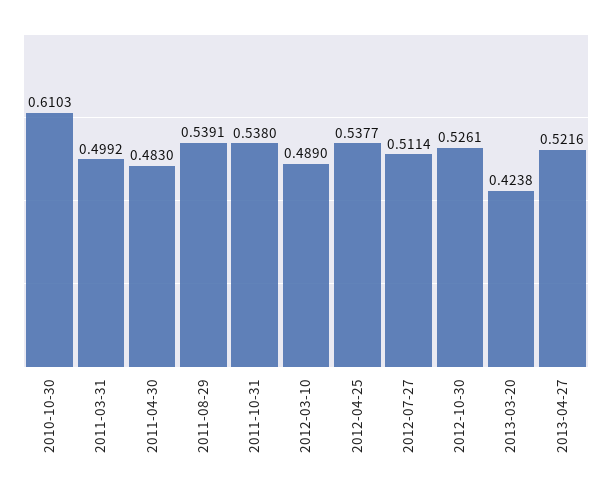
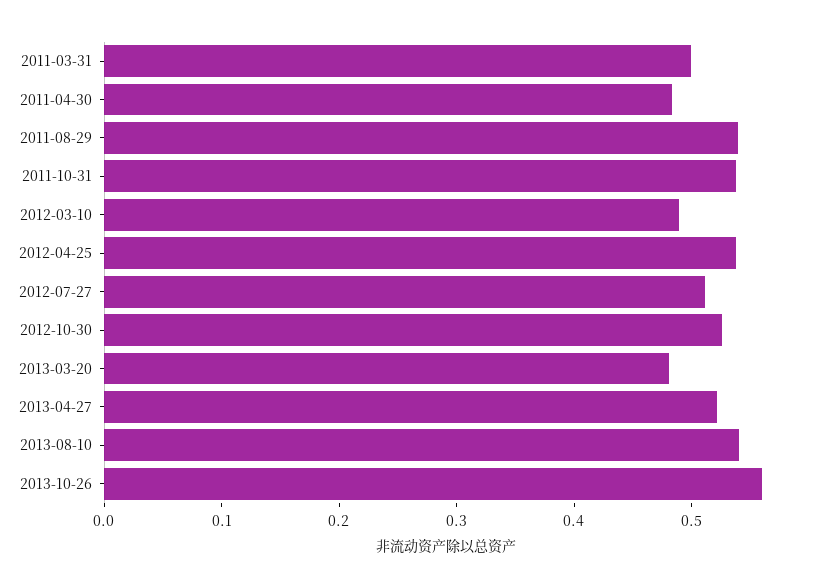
2010-10-30: 0.6103 -> none
2013-03-20: 0.4238 -> 0.48
2013-08-10: none -> 0.54
2013-10-26: none -> 0.56

